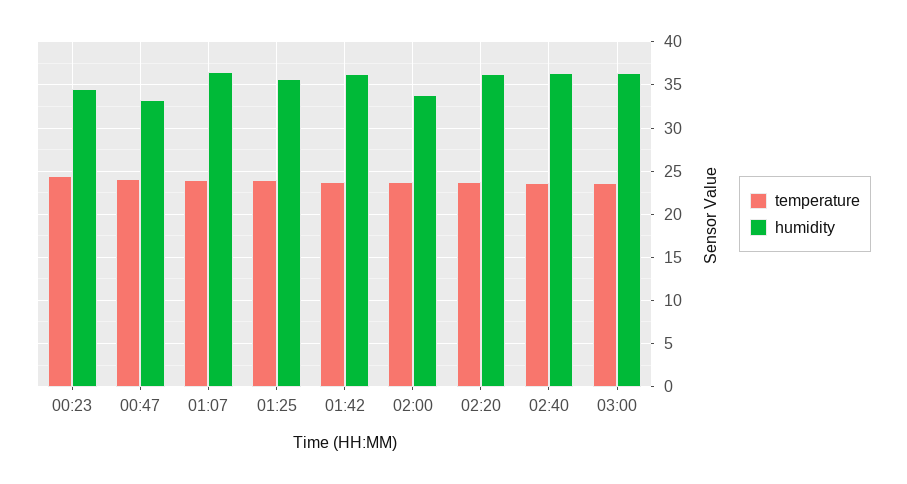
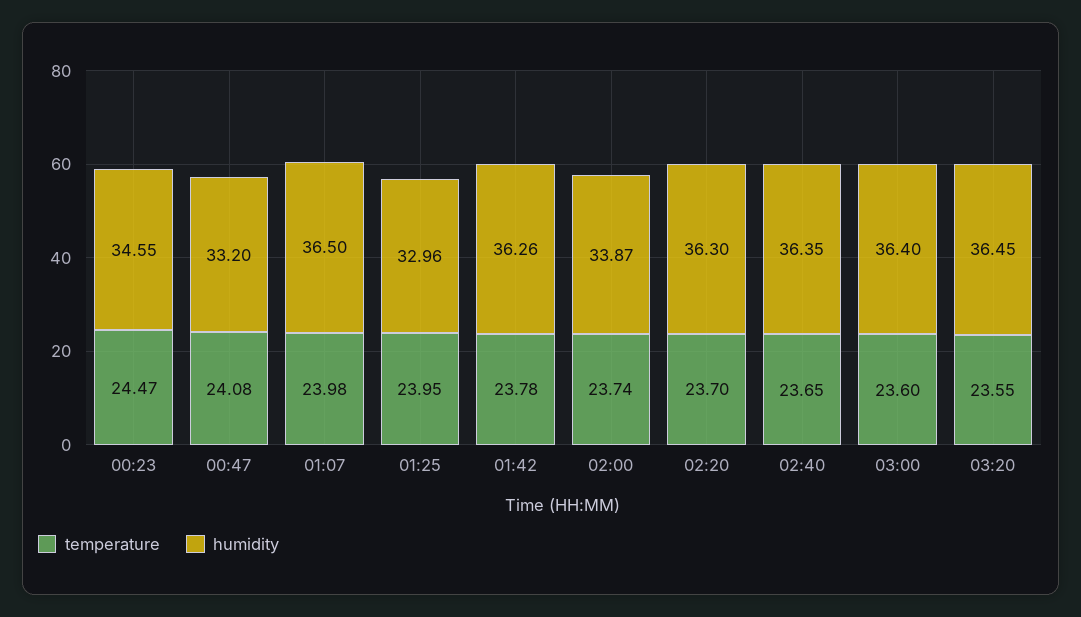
humidity, 01:25: 36 -> 32.96
temperature, 03:20: none -> 23.55
humidity, 03:20: none -> 36.45

